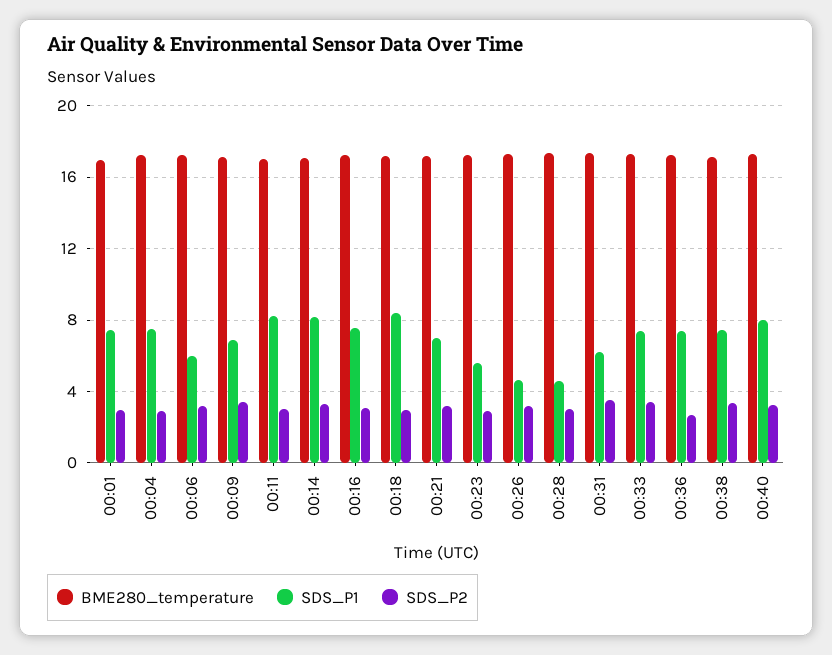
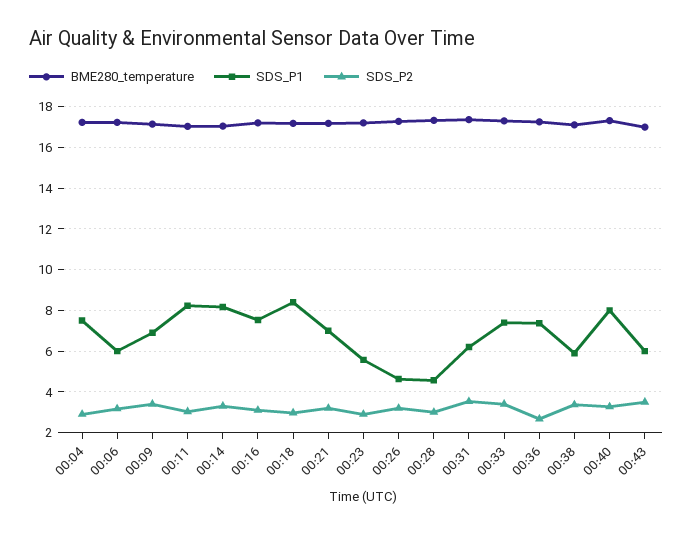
BME280_temperature, 00:01: 17 -> none
SDS_P1, 00:01: 7.5 -> none
SDS_P2, 00:01: 3 -> none
SDS_P1, 00:38: 7.5 -> 6
BME280_temperature, 00:43: none -> 17
SDS_P1, 00:43: none -> 6
SDS_P2, 00:43: none -> 3.5

